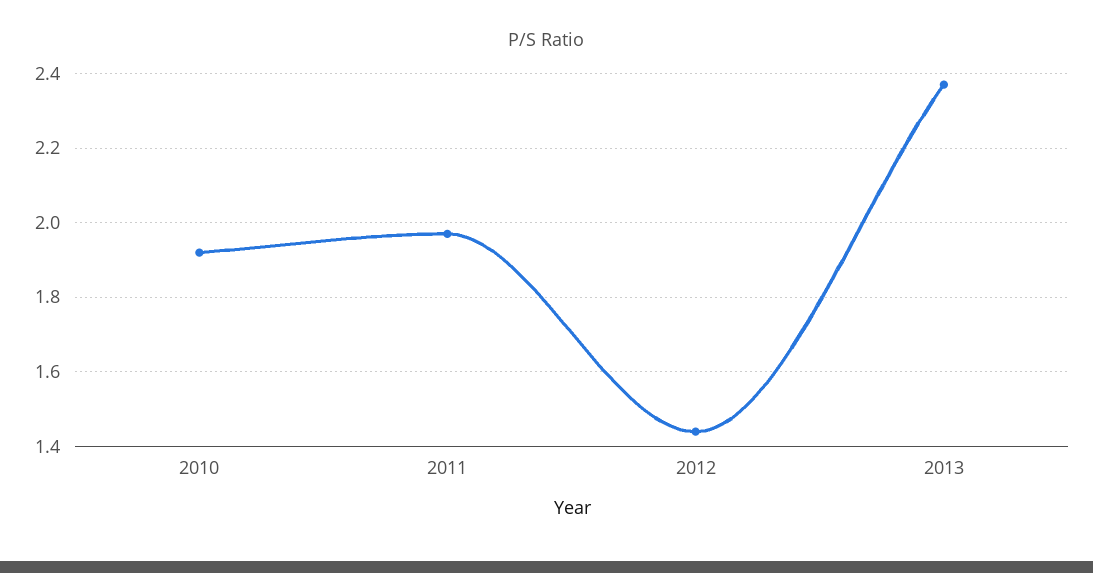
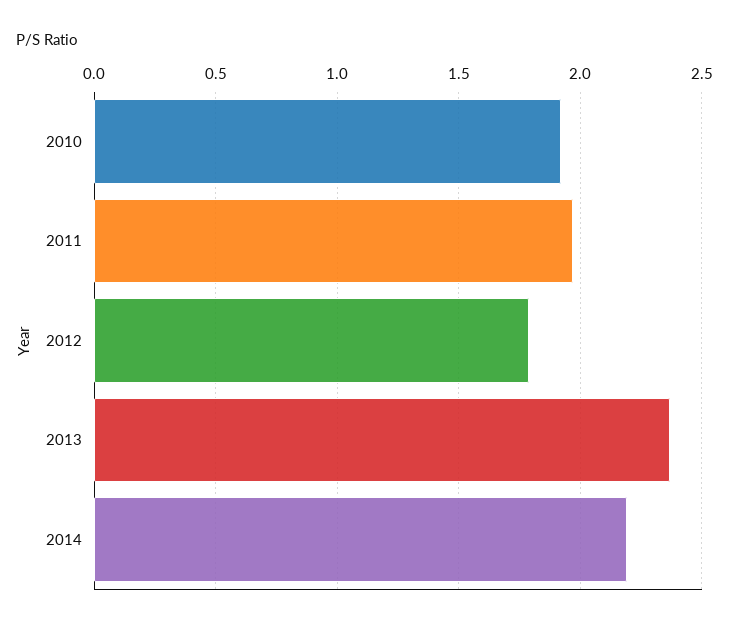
2012: 1.45 -> 1.8
2014: none -> 2.2

